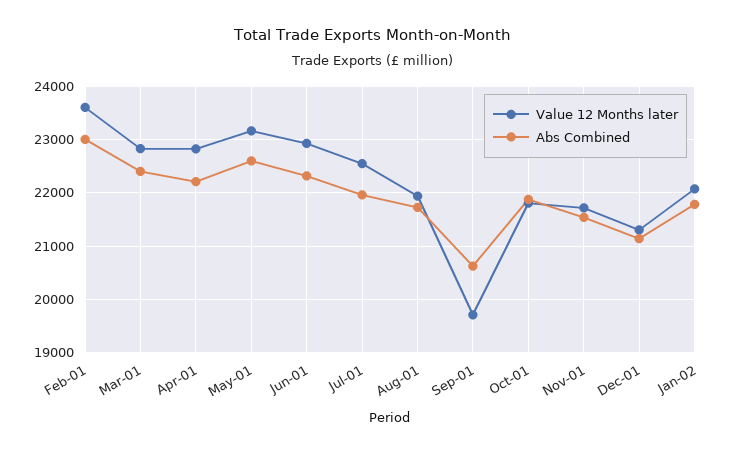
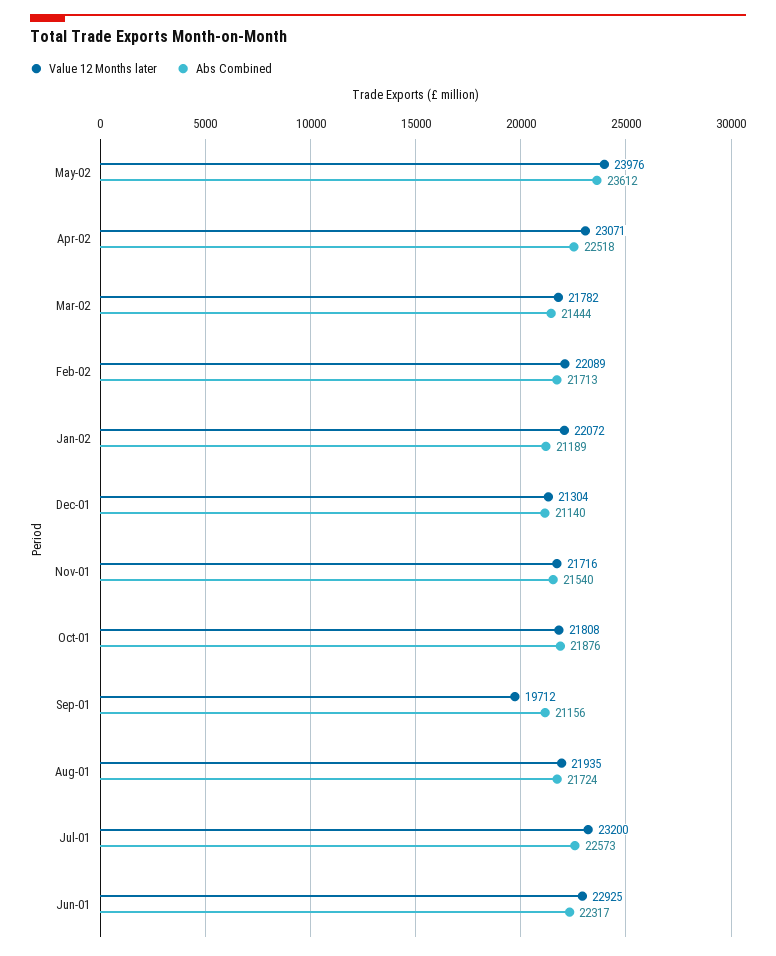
Value 12 Months later, Feb-01: 23600 -> none
Abs Combined, Feb-01: 23000 -> none
Value 12 Months later, Mar-01: 22800 -> none
Abs Combined, Mar-01: 22400 -> none
Value 12 Months later, Apr-01: 22800 -> none
Abs Combined, Apr-01: 22200 -> none
Value 12 Months later, May-01: 23200 -> none
Abs Combined, May-01: 22600 -> none
Value 12 Months later, Jul-01: 22600 -> 23200
Abs Combined, Jul-01: 22000 -> 22573
Abs Combined, Sep-01: 20600 -> 21156
Abs Combined, Jan-02: 21800 -> 21189
Value 12 Months later, May-02: none -> 23976
Abs Combined, May-02: none -> 23612
Value 12 Months later, Apr-02: none -> 23071
Abs Combined, Apr-02: none -> 22518
Value 12 Months later, Mar-02: none -> 21782
Abs Combined, Mar-02: none -> 21444
Value 12 Months later, Feb-02: none -> 22089
Abs Combined, Feb-02: none -> 21713

